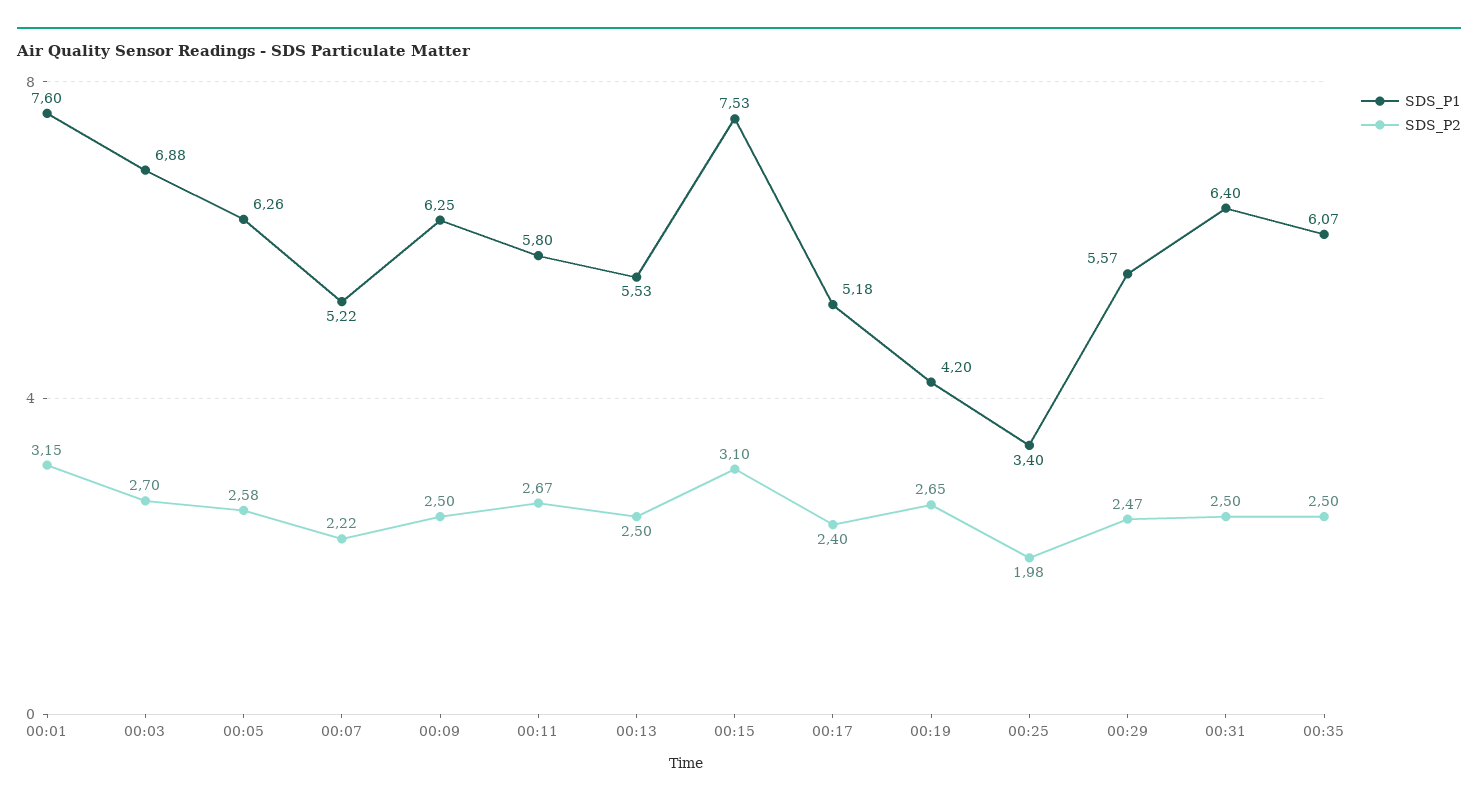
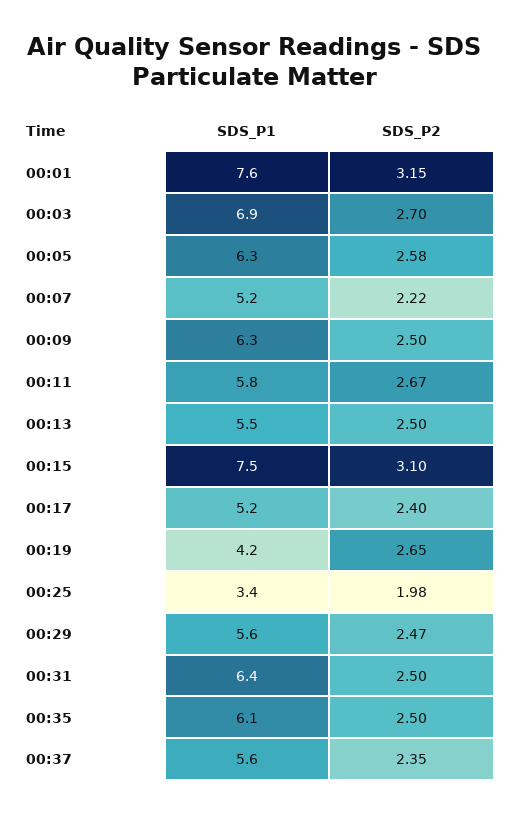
SDS_P1, 00:37: none -> 5.6
SDS_P2, 00:37: none -> 2.35

